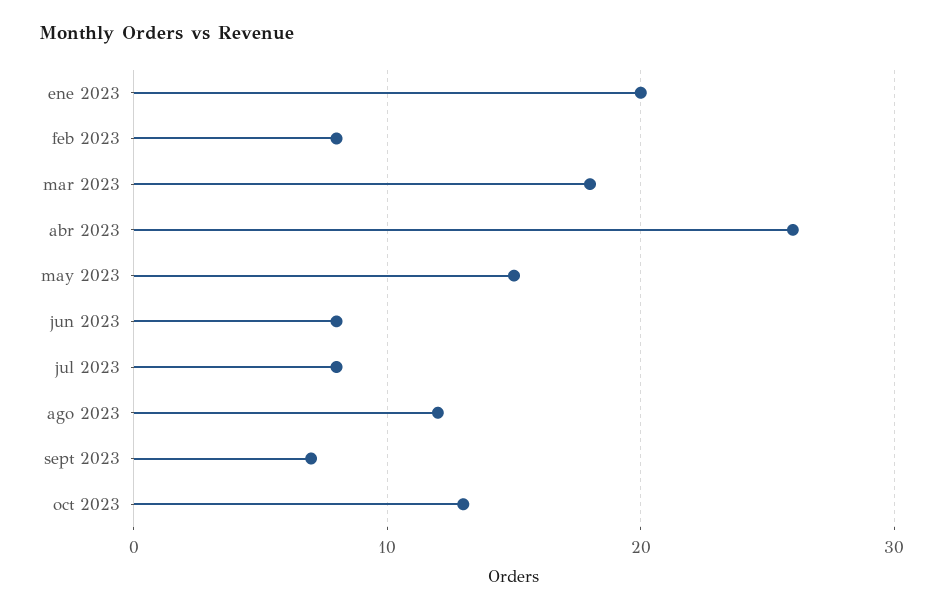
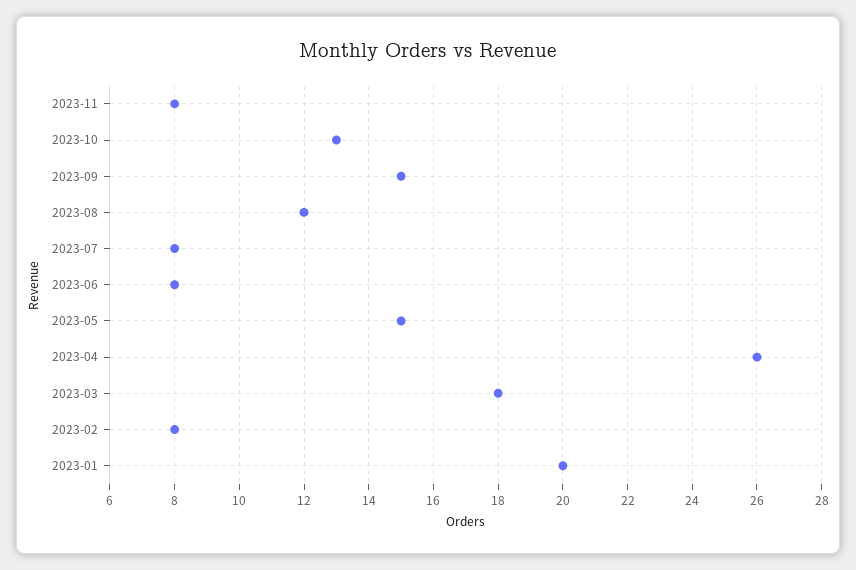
sept 2023: 7 -> 15
2023-11: none -> 8

